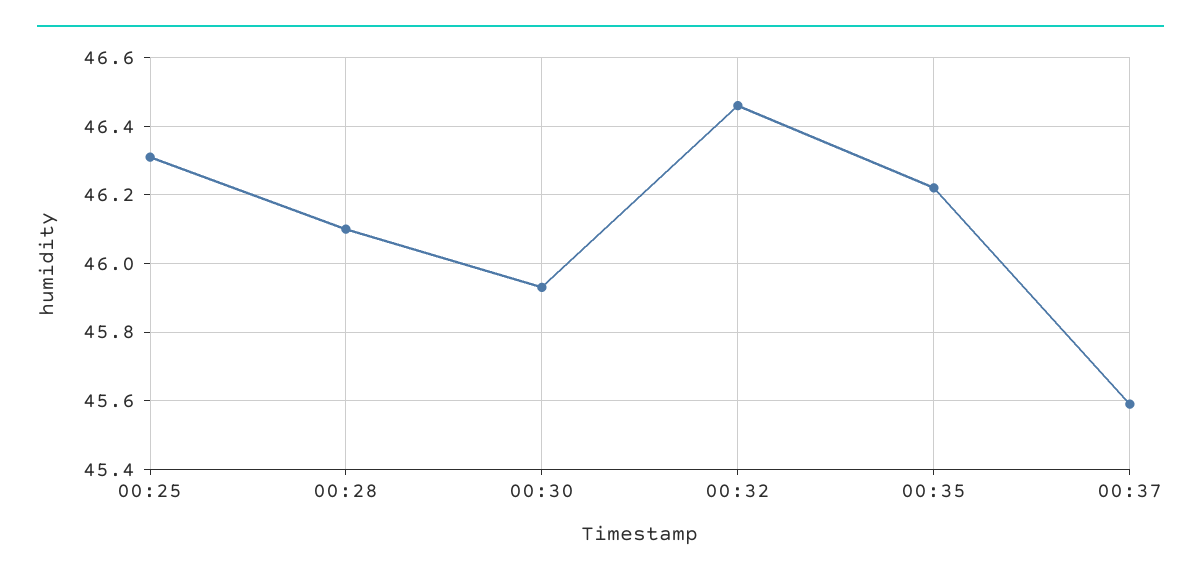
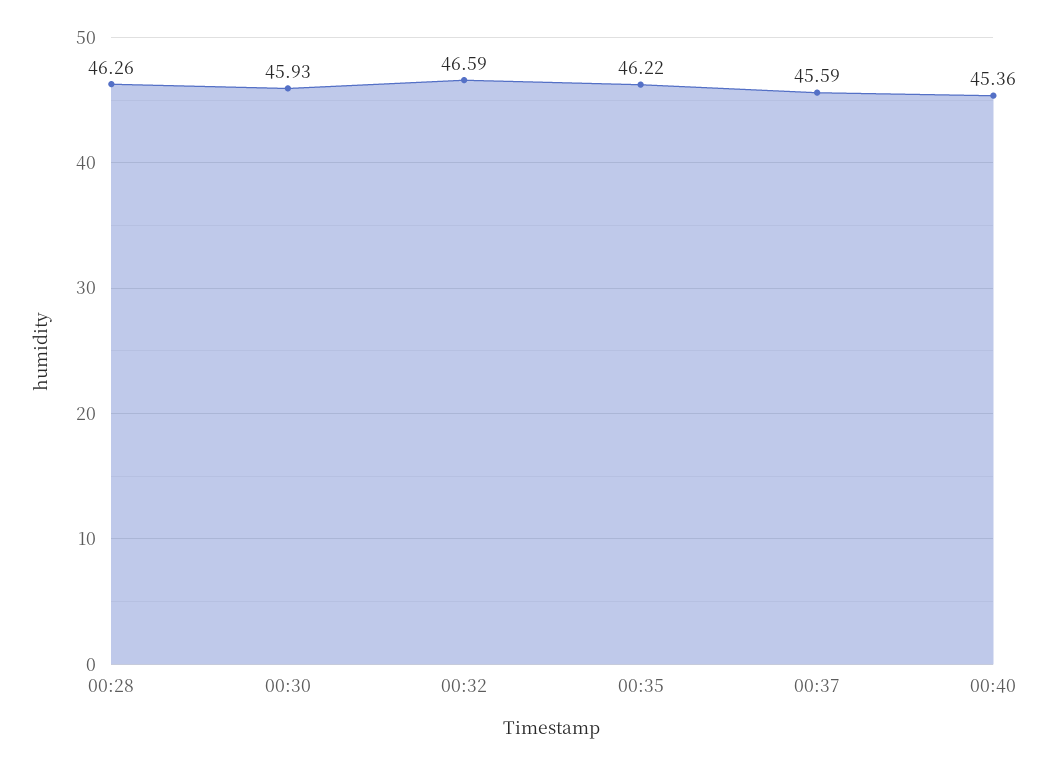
00:25: 46.3 -> none
00:28: 46.1 -> 46.26
00:32: 46.45 -> 46.59
00:40: none -> 45.36

